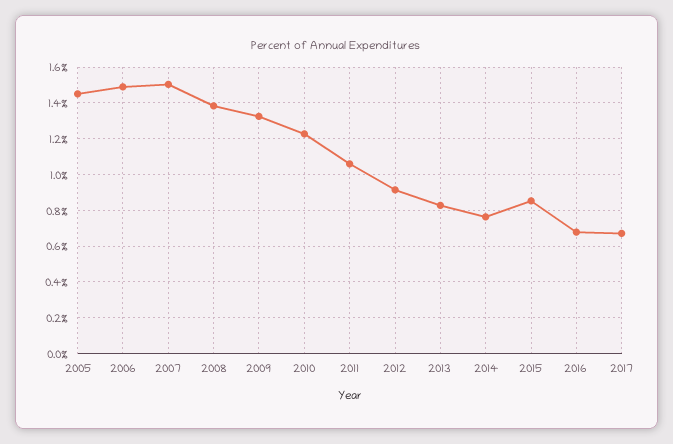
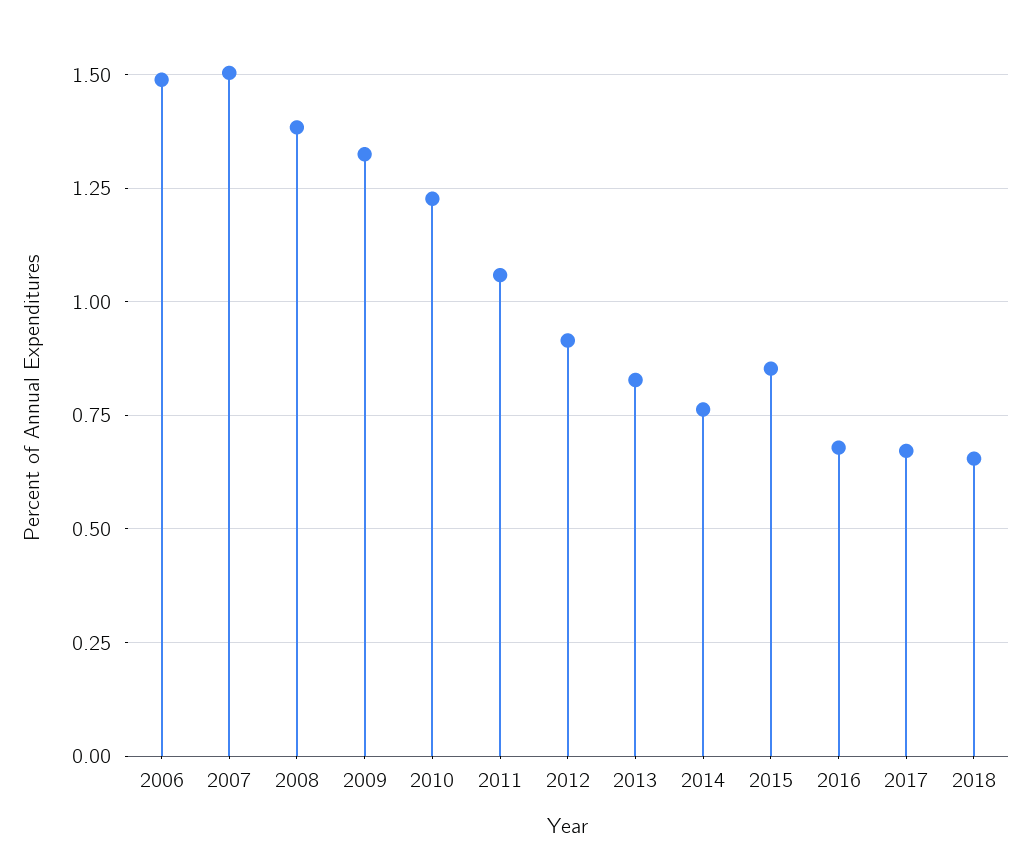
2005: 1.45 -> none
2018: none -> 0.65

